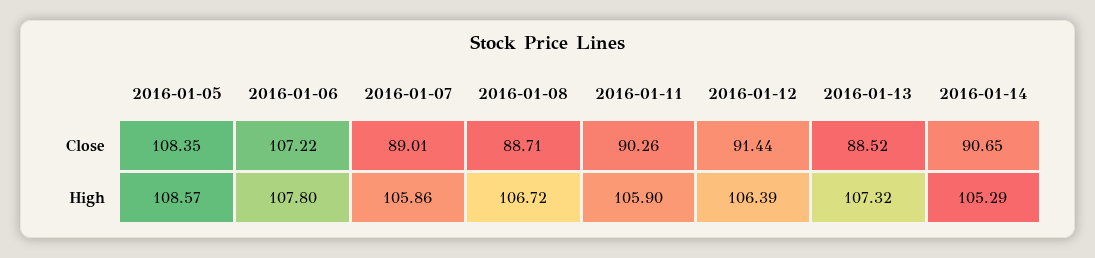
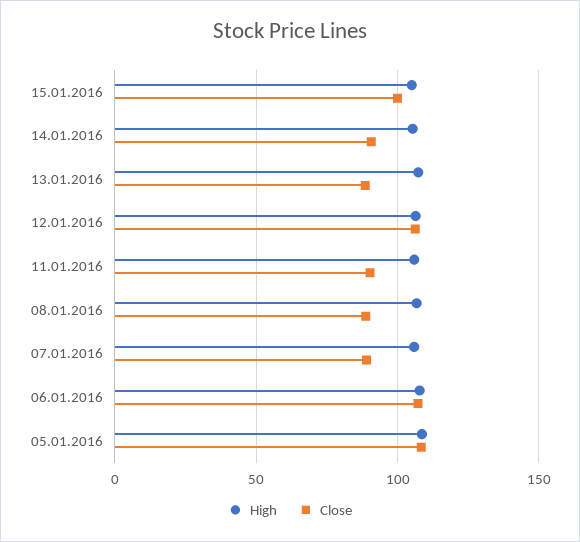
Close, 2016-01-12: 91.44 -> 105
High, 15.01.2016: none -> 105
Close, 15.01.2016: none -> 100

